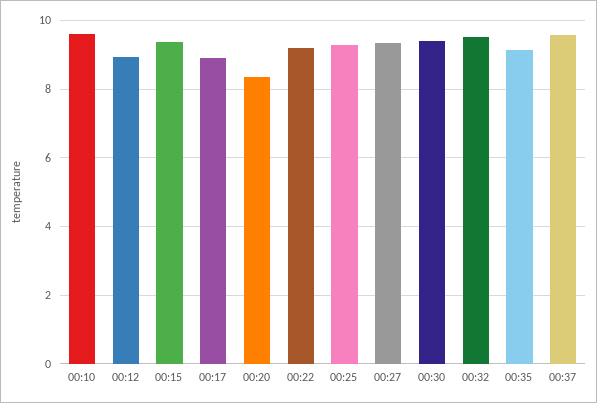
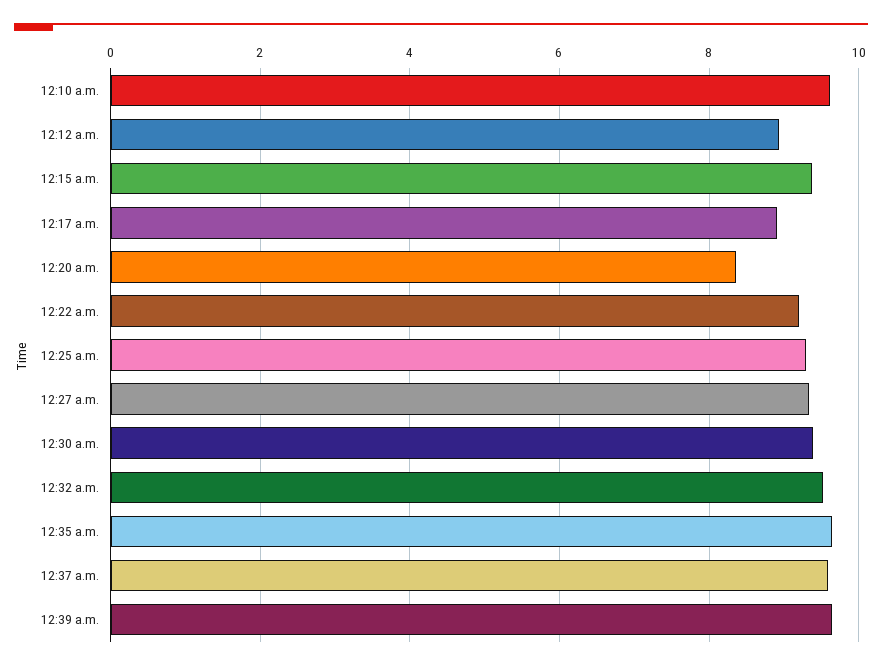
00:35: 9.2 -> 9.6
12:39 a.m.: none -> 9.6

